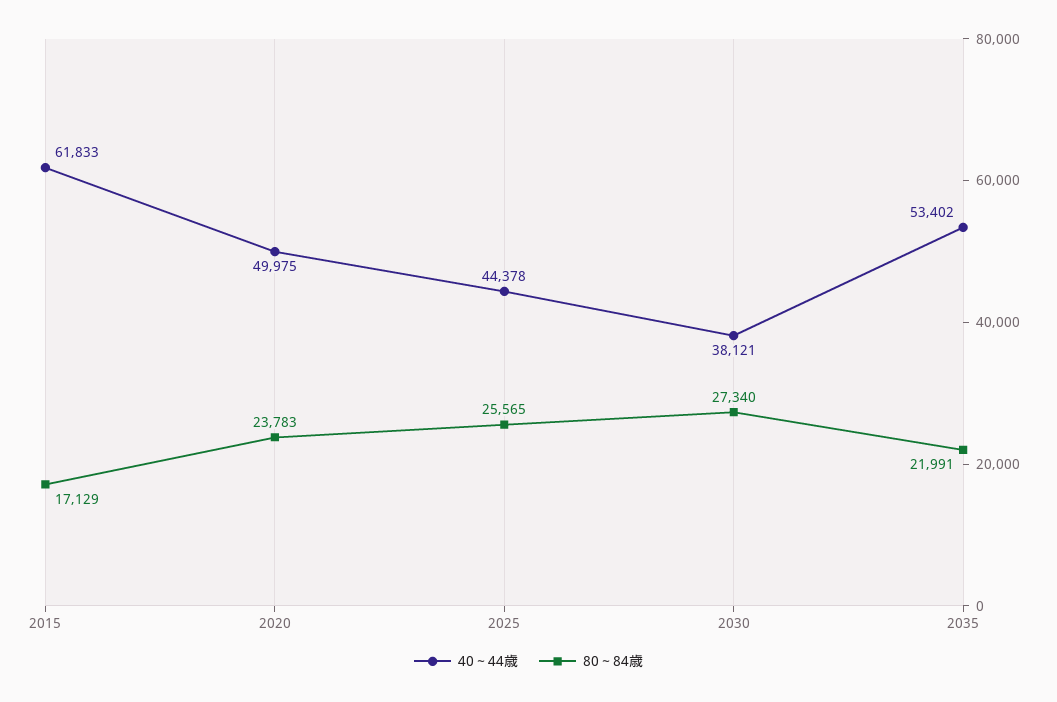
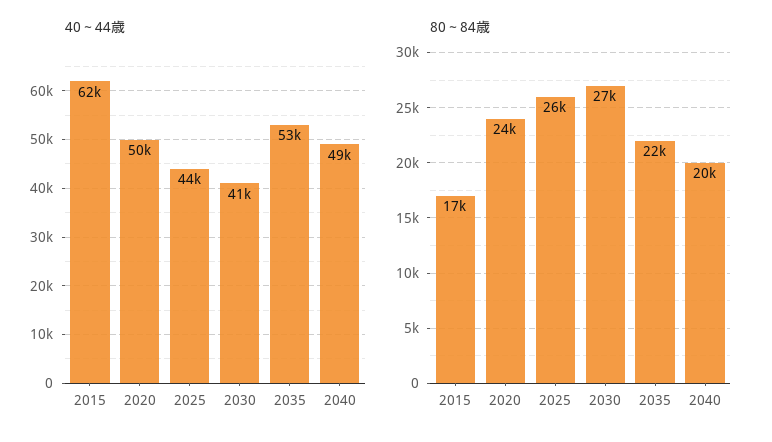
40～44歳, 2030: 38121 -> 41000
40～44歳, 2040: none -> 49000
80～84歳, 2040: none -> 20000

